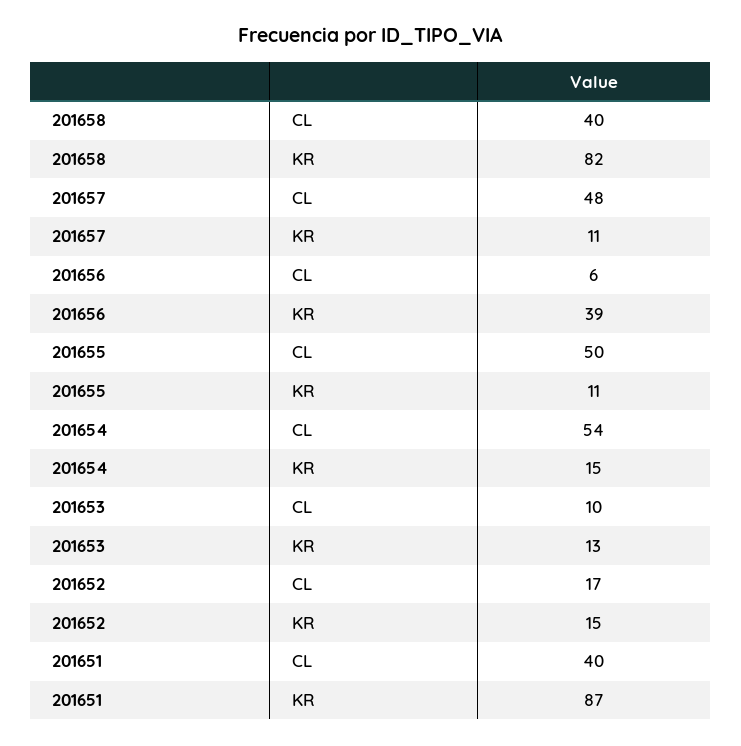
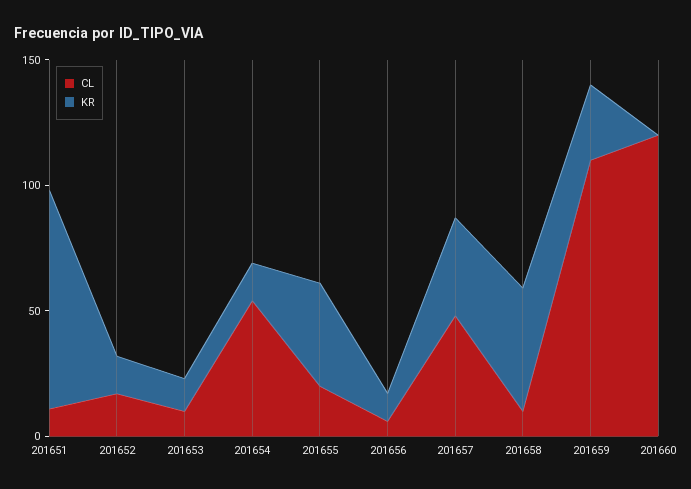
CL, 201658: 40 -> 10
KR, 201658: 82 -> 50
KR, 201657: 11 -> 40
KR, 201656: 39 -> 10
CL, 201655: 50 -> 20
KR, 201655: 11 -> 40
CL, 201651: 40 -> 10
CL, 201659: none -> 110
KR, 201659: none -> 30
CL, 201660: none -> 120
KR, 201660: none -> 0

